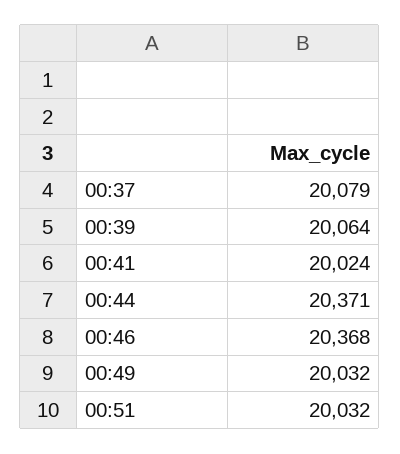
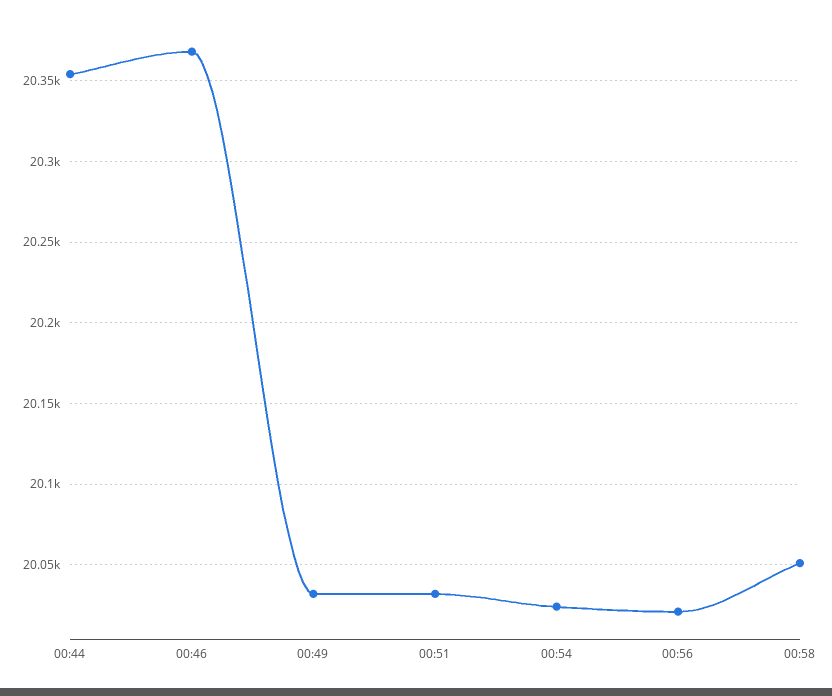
00:37: 20079 -> none
00:39: 20064 -> none
00:41: 20024 -> none
00:44: 20371 -> 20355
00:54: none -> 20025
00:56: none -> 20020
00:58: none -> 20050

